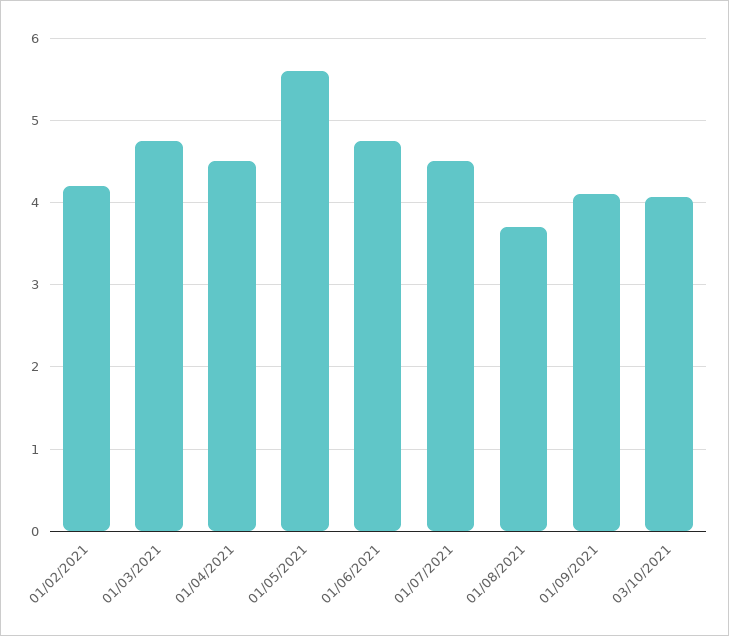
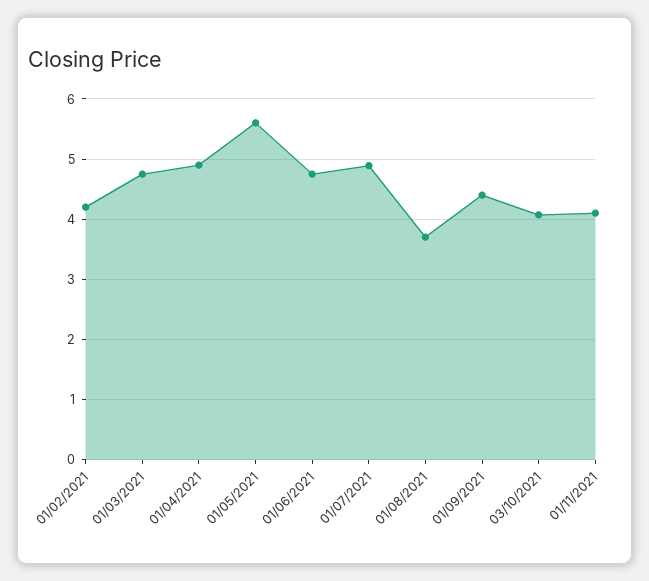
01/04/2021: 4.5 -> 4.9
01/07/2021: 4.5 -> 4.9
01/09/2021: 4.1 -> 4.4
01/11/2021: none -> 4.1

